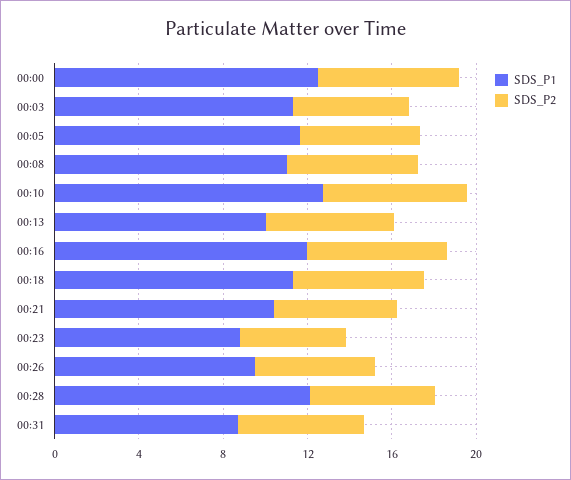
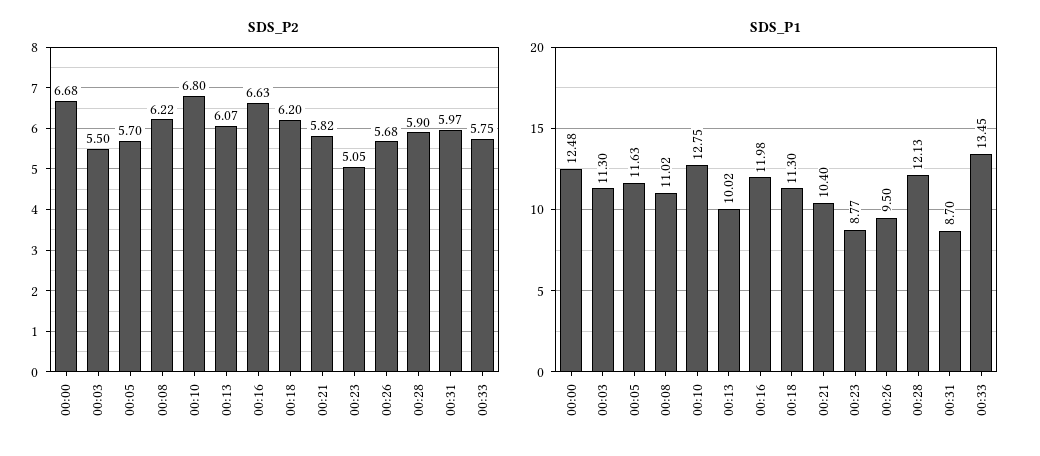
SDS_P2, 00:33: none -> 5.75
SDS_P1, 00:33: none -> 13.45

